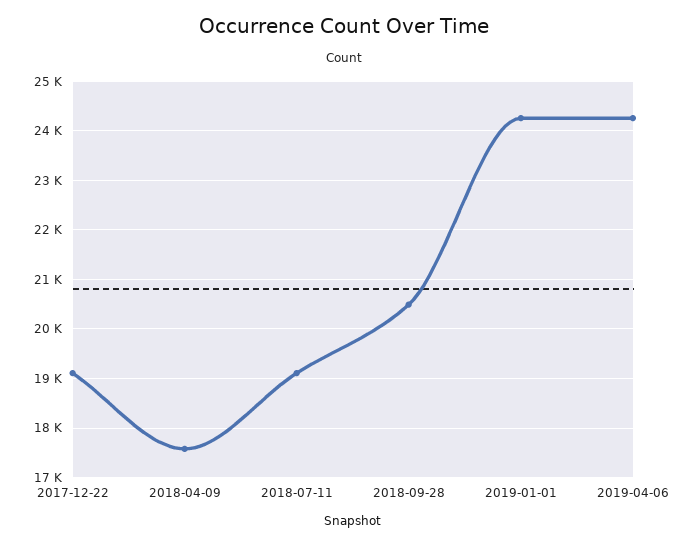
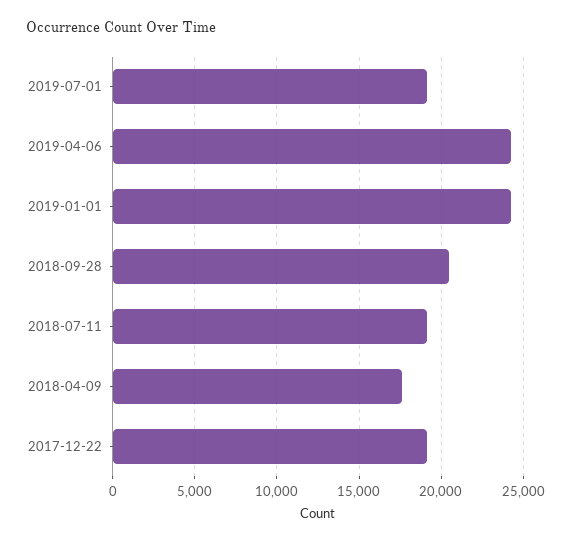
2019-07-01: none -> 19000

